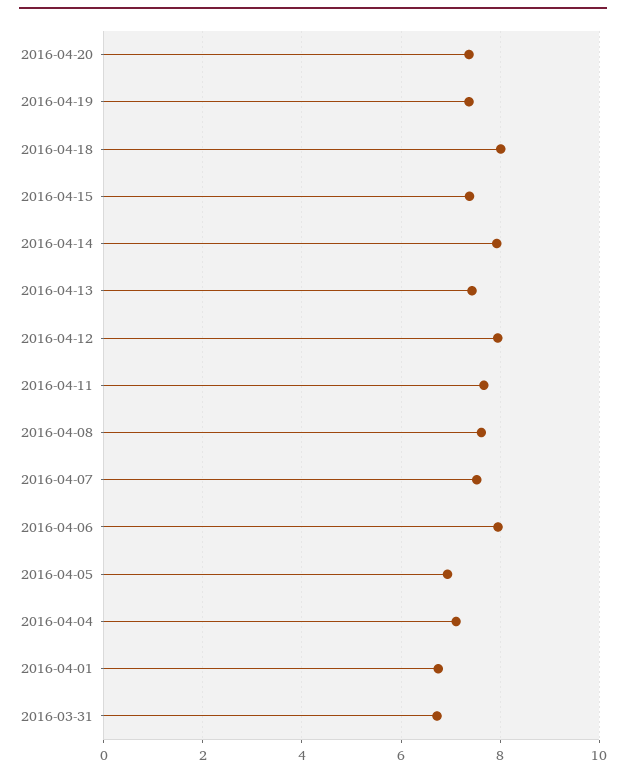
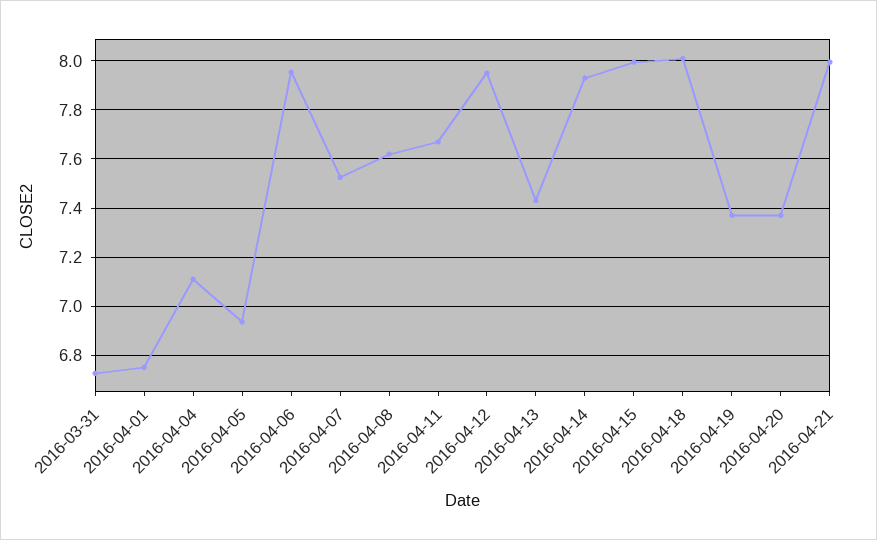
2016-04-15: 7.4 -> 8
2016-04-21: none -> 8

